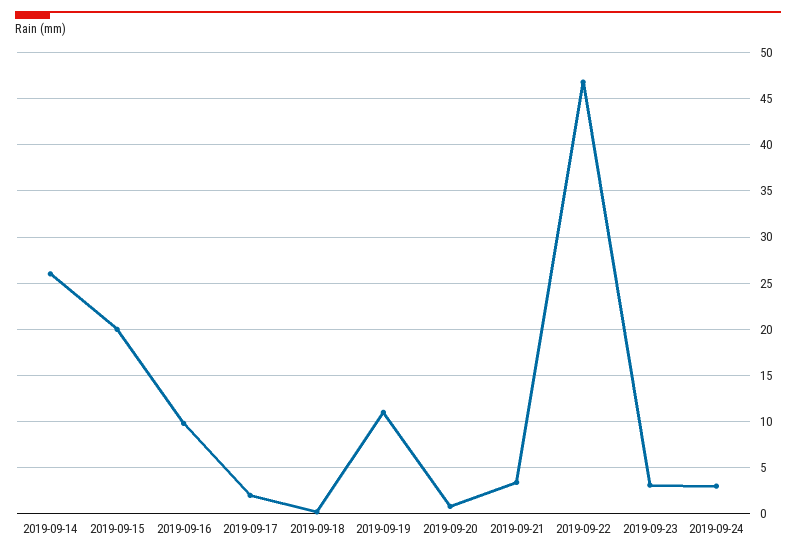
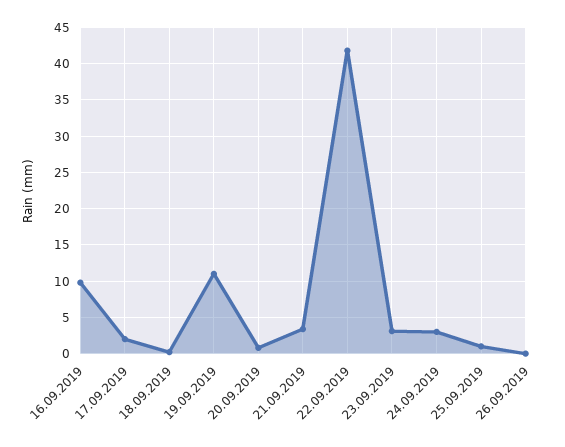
2019-09-14: 26 -> none
2019-09-15: 20 -> none
2019-09-22: 47 -> 42
25.09.2019: none -> 1
26.09.2019: none -> 0

